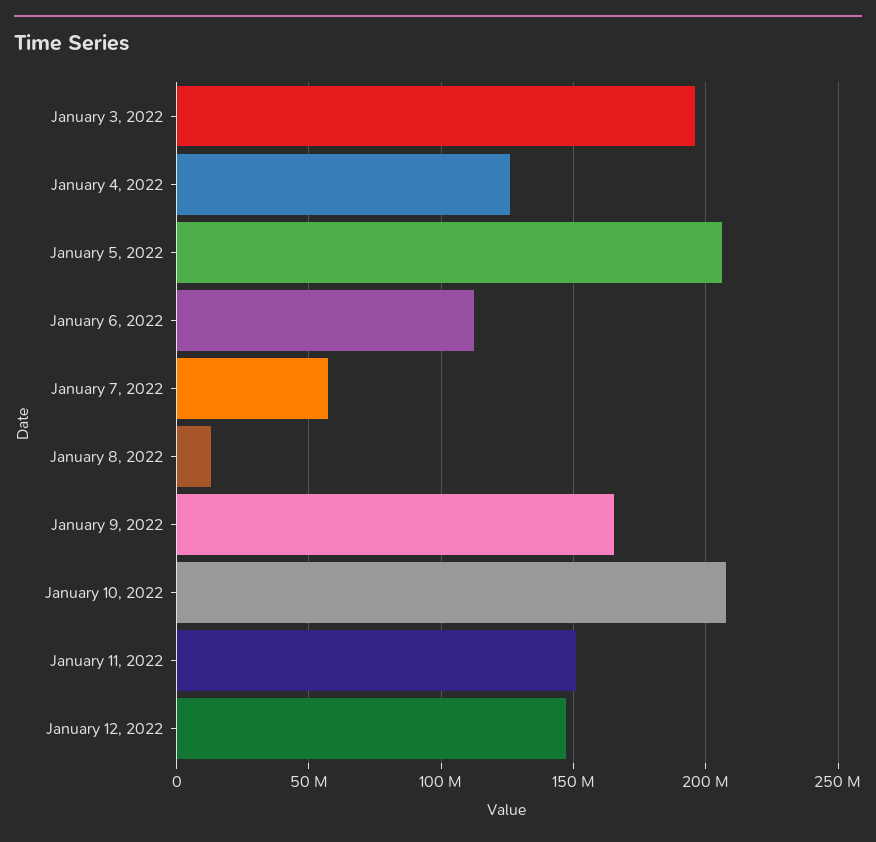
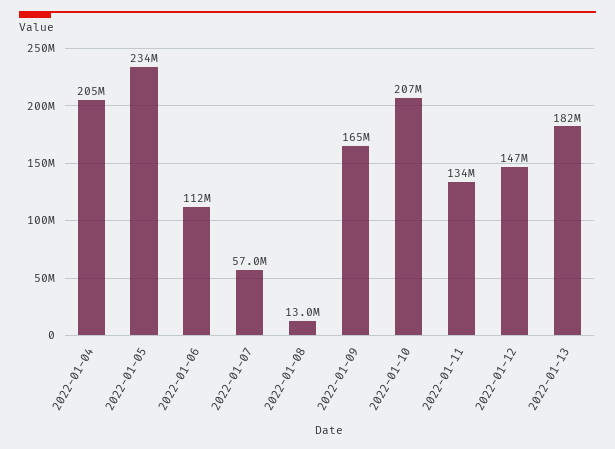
January 3, 2022: 195000000 -> none
January 4, 2022: 125000000 -> 205000000
January 5, 2022: 205000000 -> 234000000
January 11, 2022: 150000000 -> 134000000
2022-01-13: none -> 182000000

